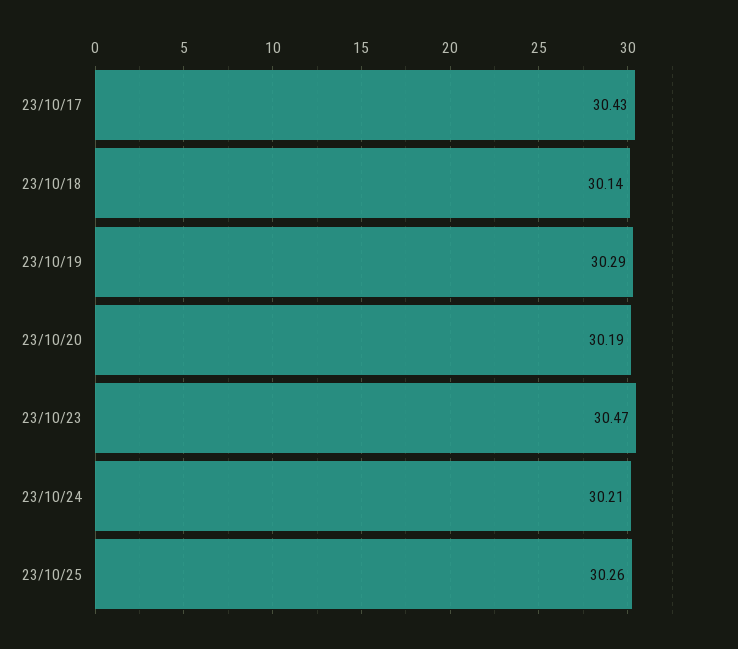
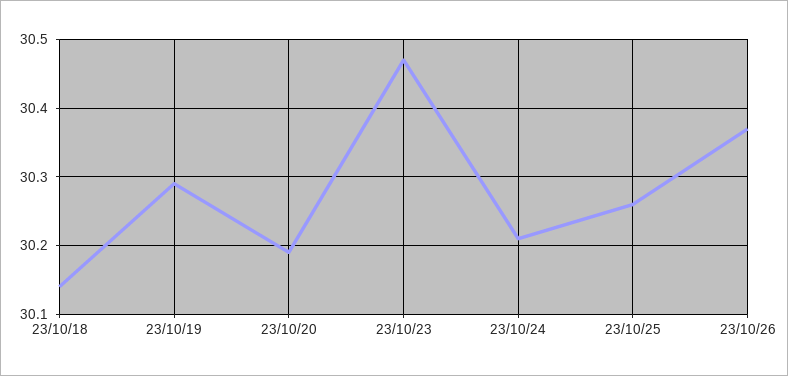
23/10/17: 30.43 -> none
23/10/26: none -> 30.37

